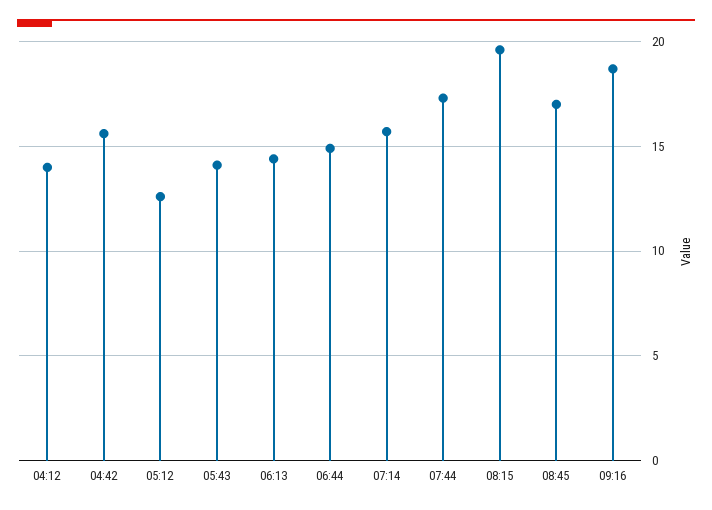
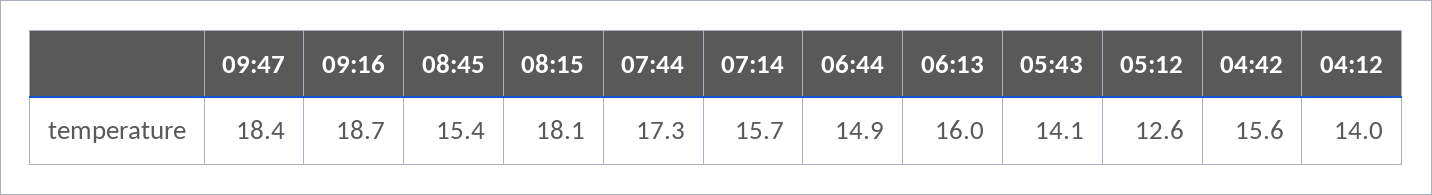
06:13: 14.5 -> 16
08:15: 19.5 -> 18.1
08:45: 17 -> 15.4
09:47: none -> 18.4

